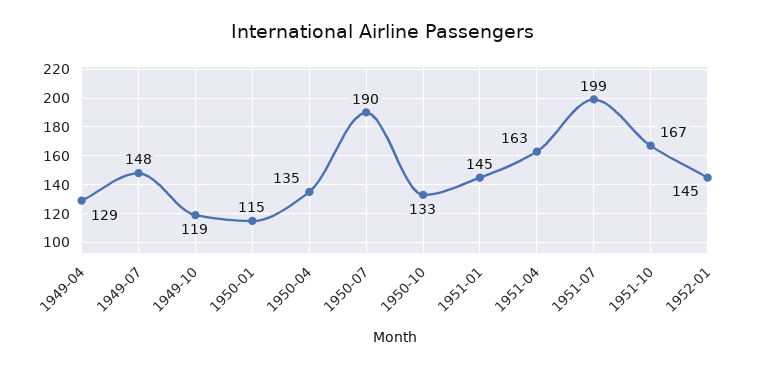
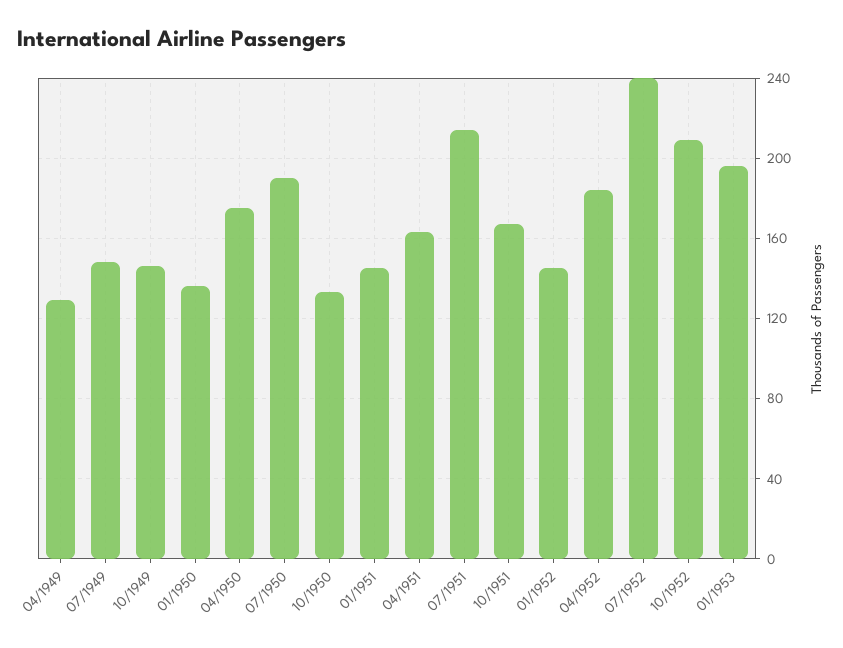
1949-10: 119 -> 145
1950-01: 115 -> 135
1950-04: 135 -> 175
1951-07: 199 -> 215
04/1952: none -> 185
07/1952: none -> 240
10/1952: none -> 210
01/1953: none -> 195

